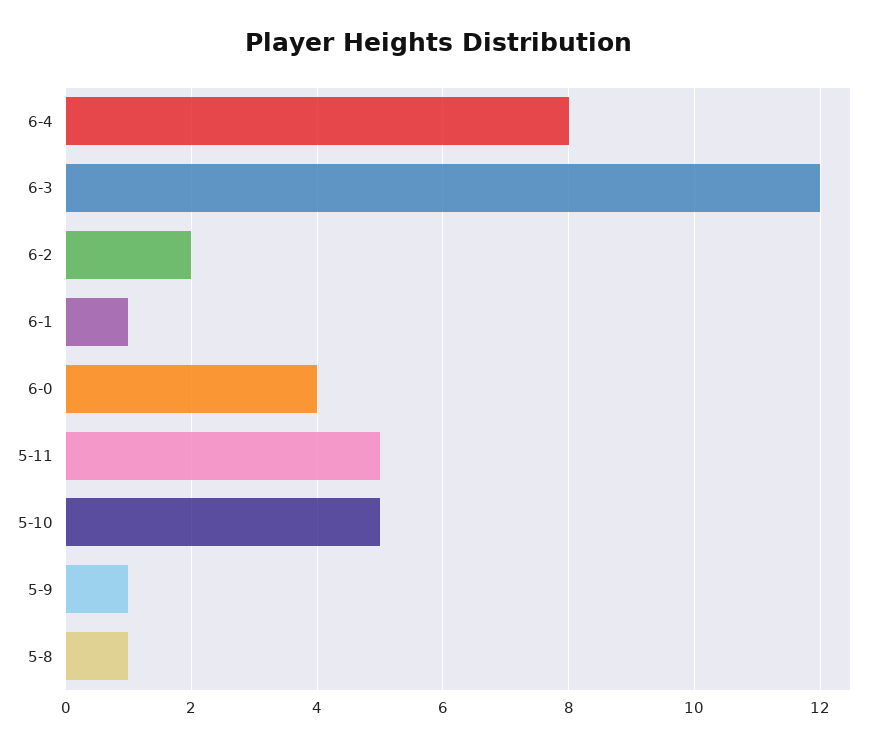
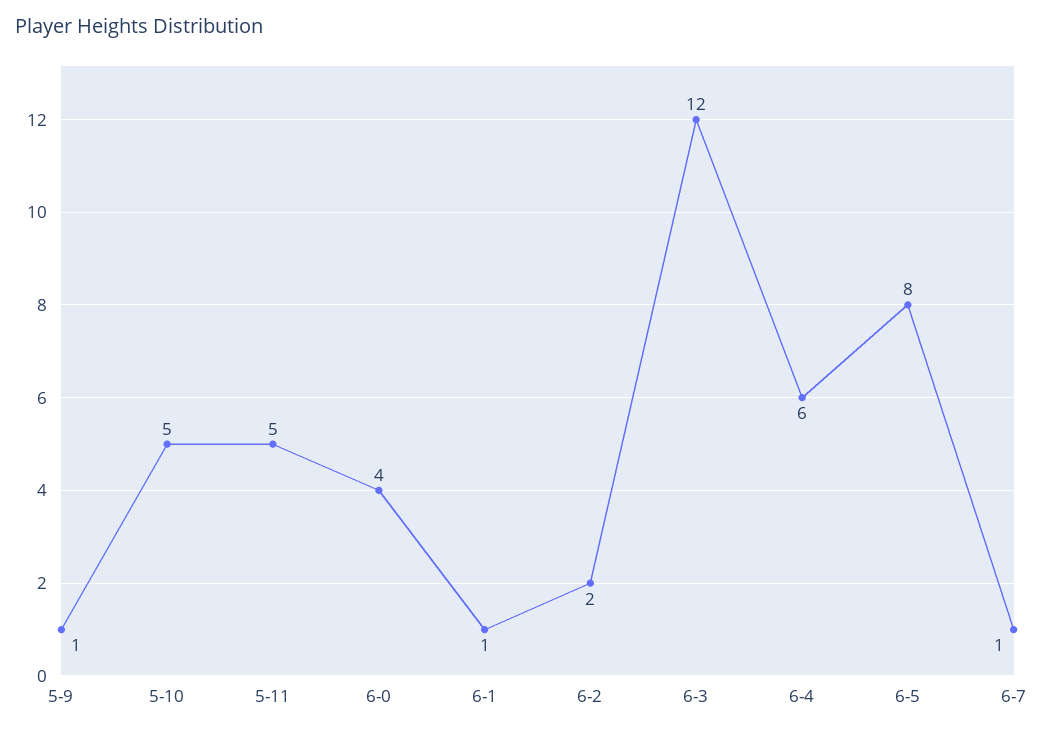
6-4: 8 -> 6
5-8: 1 -> none
6-5: none -> 8
6-7: none -> 1

